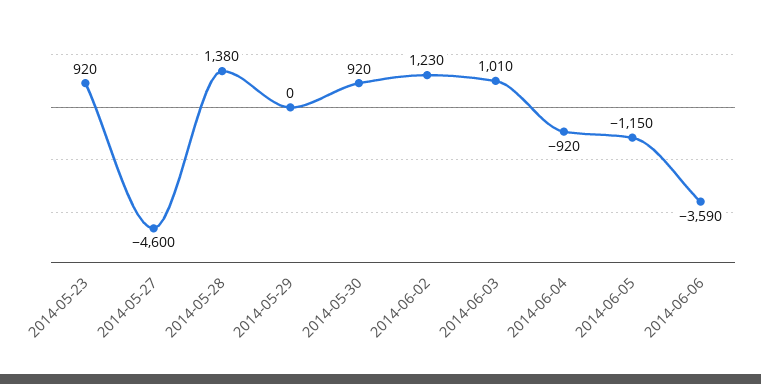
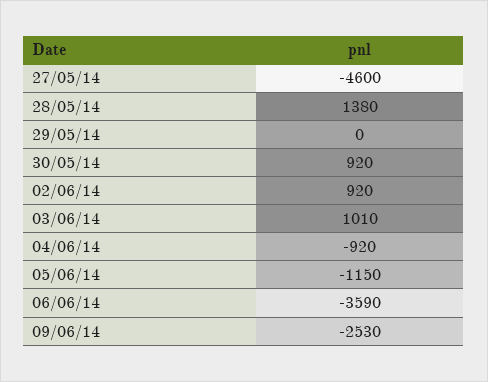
2014-05-23: 920 -> none
2014-06-02: 1230 -> 920
09/06/14: none -> -2530

